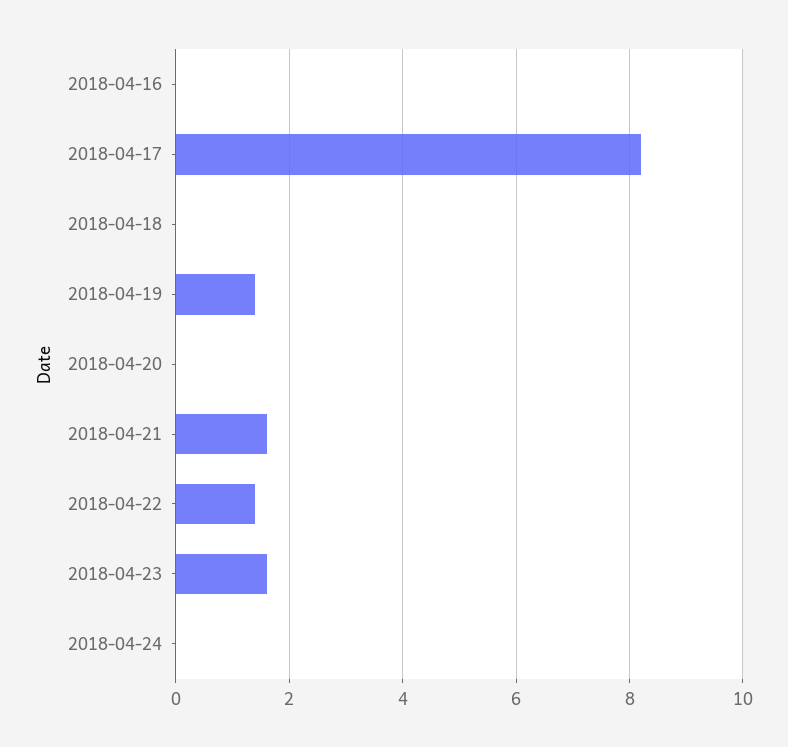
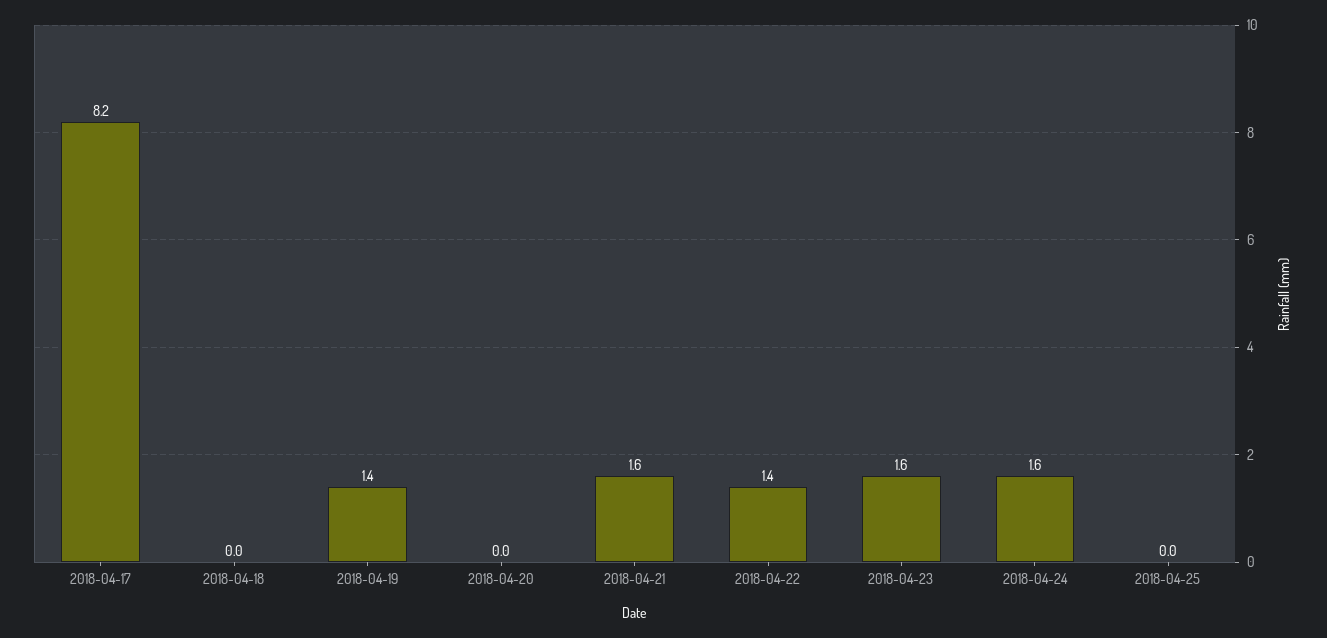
2018-04-16: 0 -> none
2018-04-24: 0 -> 1.6
2018-04-25: none -> 0

